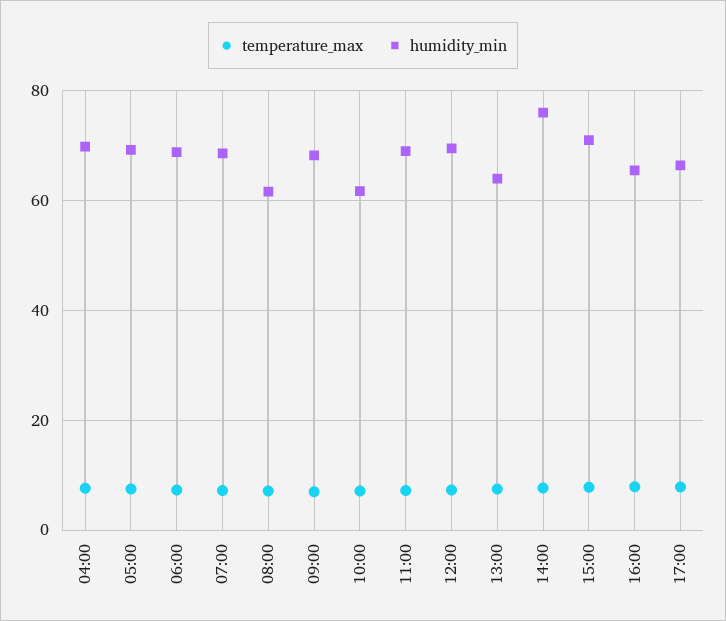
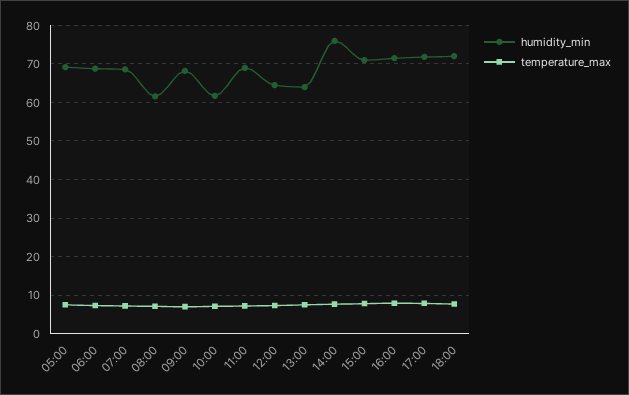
temperature_max, 04:00: 8 -> none
humidity_min, 04:00: 70 -> none
humidity_min, 12:00: 70 -> 64
humidity_min, 16:00: 66 -> 72
humidity_min, 17:00: 66 -> 72
humidity_min, 18:00: none -> 72
temperature_max, 18:00: none -> 8

